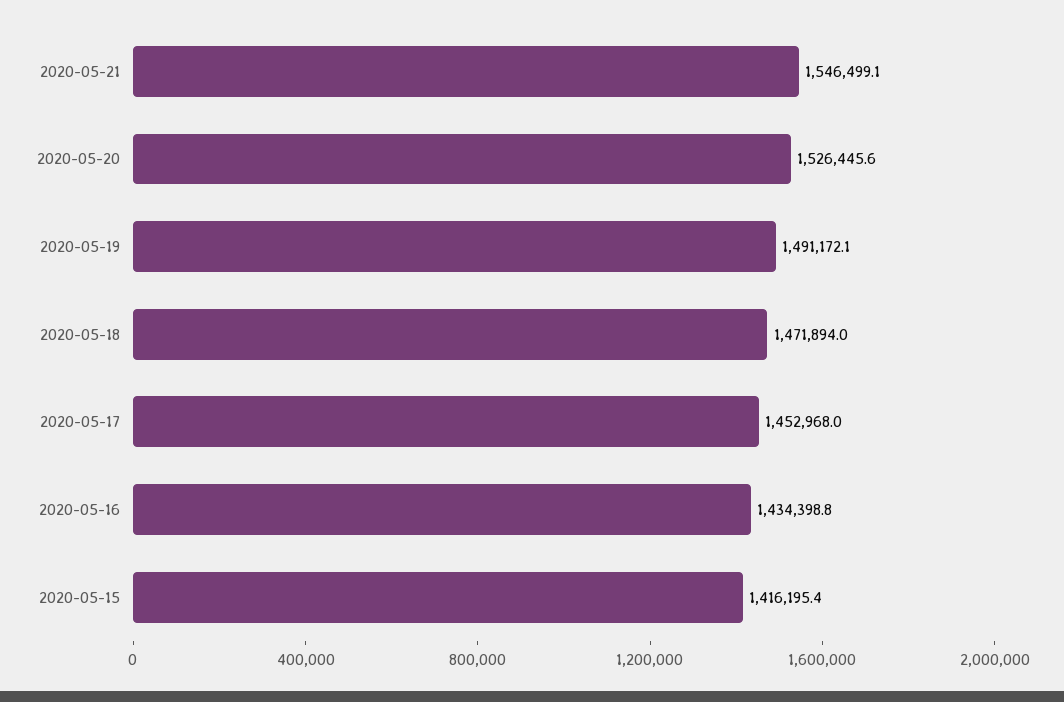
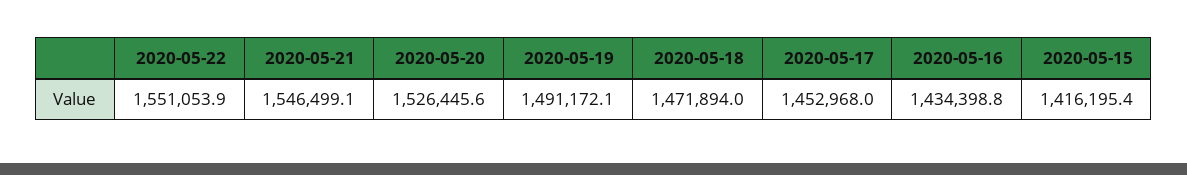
2020-05-22: none -> 1551053.9

